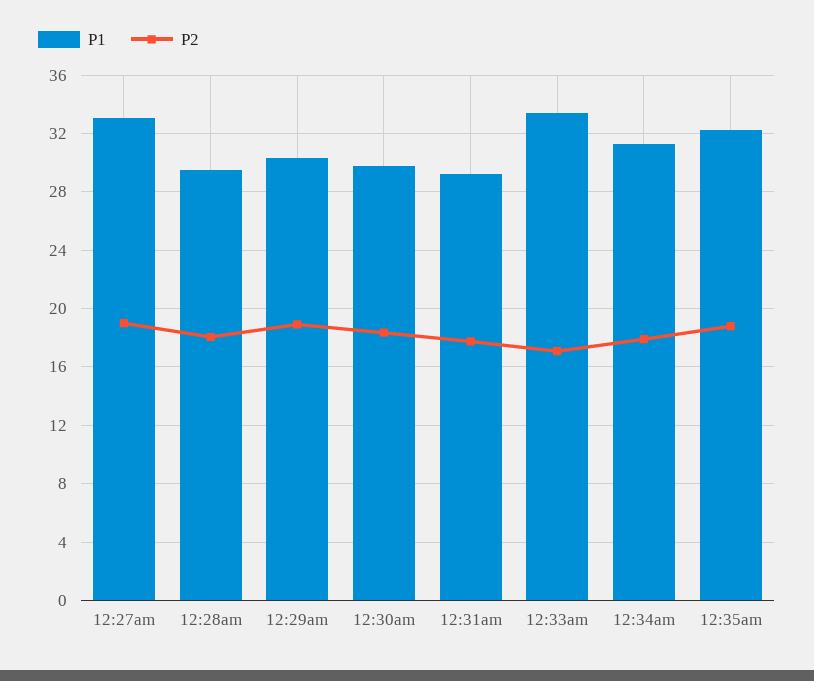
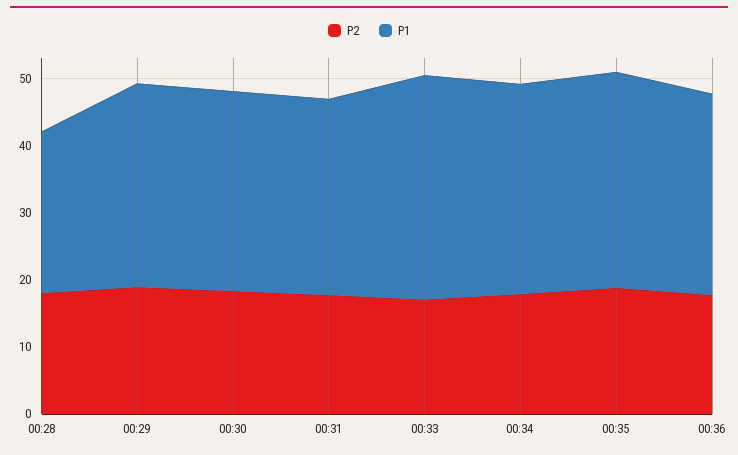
P1, 12:27am: 33 -> none
P2, 12:27am: 19 -> none
P1, 12:28am: 29.5 -> 24
P2, 00:36: none -> 18
P1, 00:36: none -> 30

